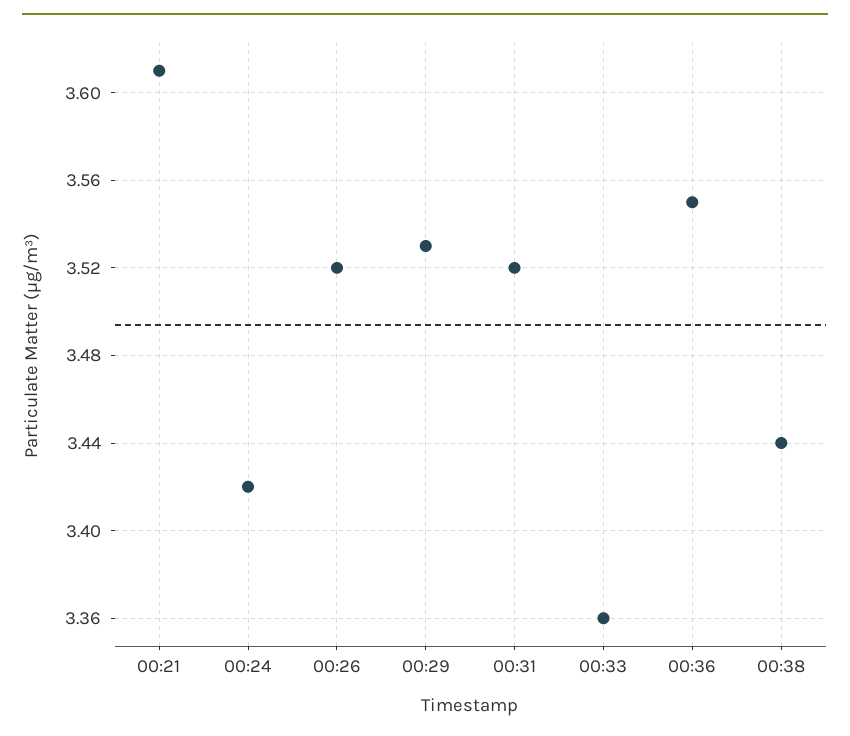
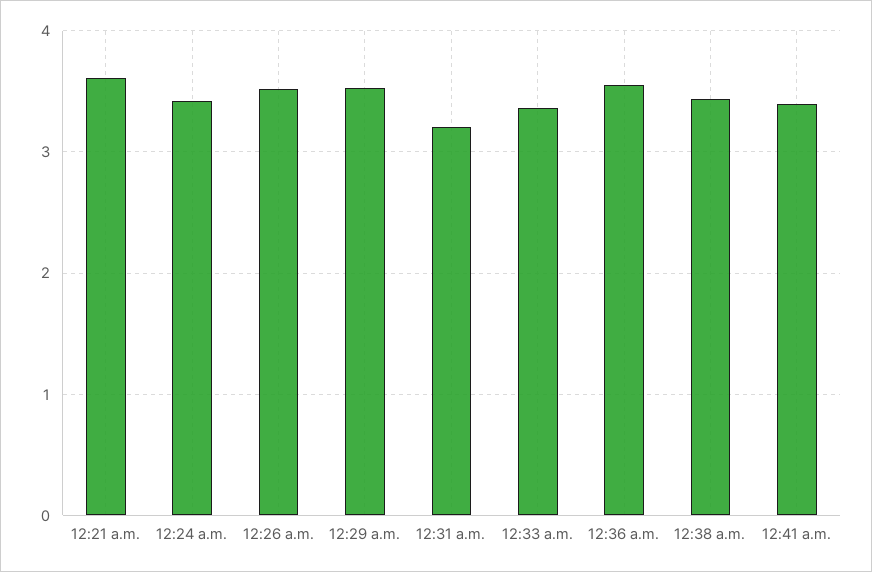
00:31: 3.52 -> 3.2
12:41 a.m.: none -> 3.4

